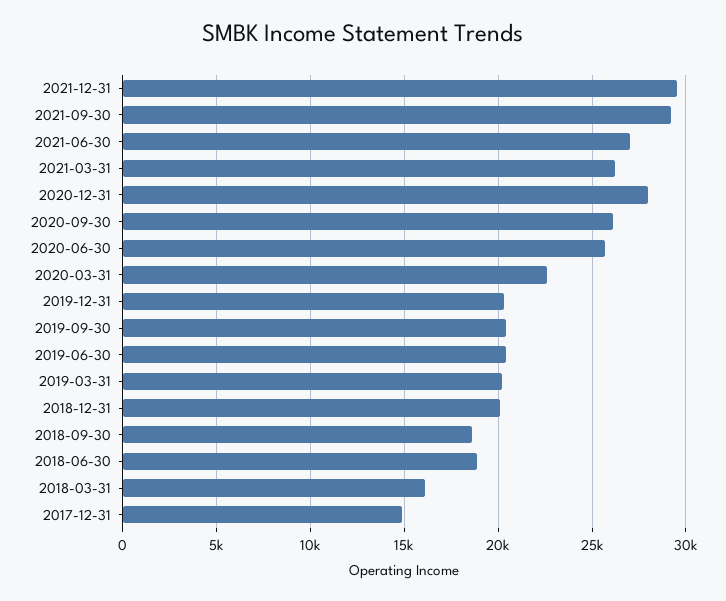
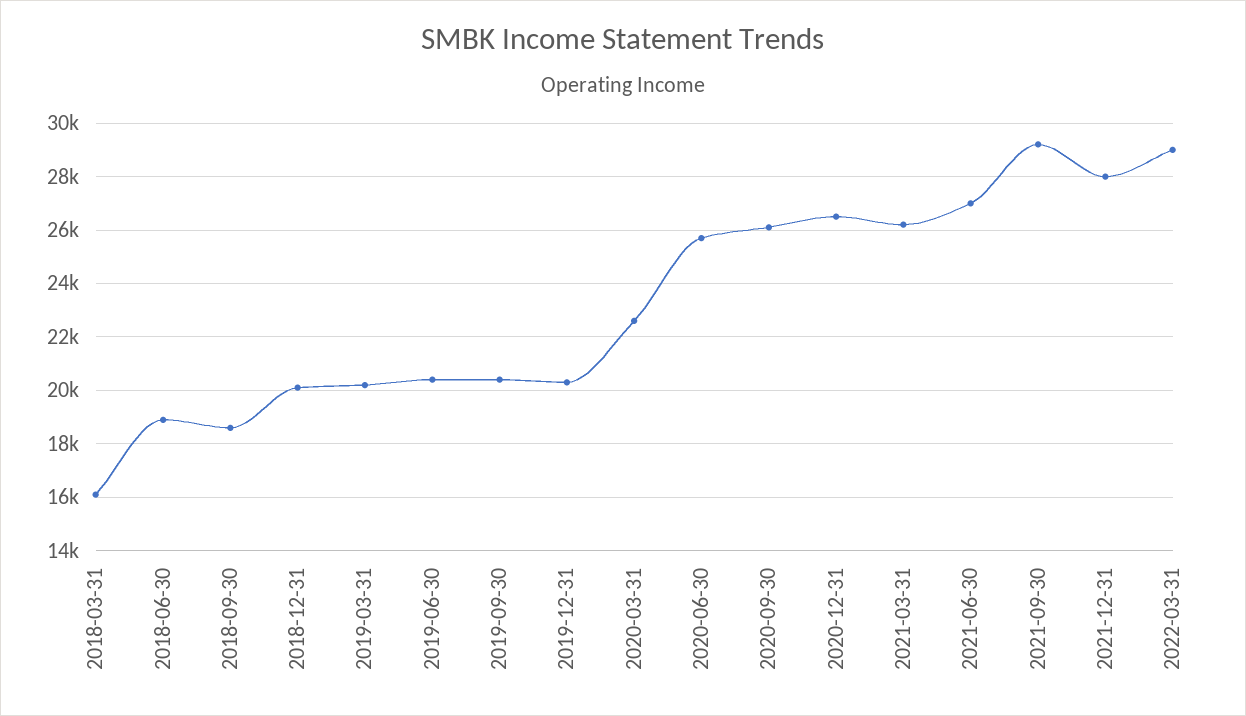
2021-12-31: 29500 -> 28000
2020-12-31: 28000 -> 26500
2017-12-31: 15000 -> none
2022-03-31: none -> 29000

